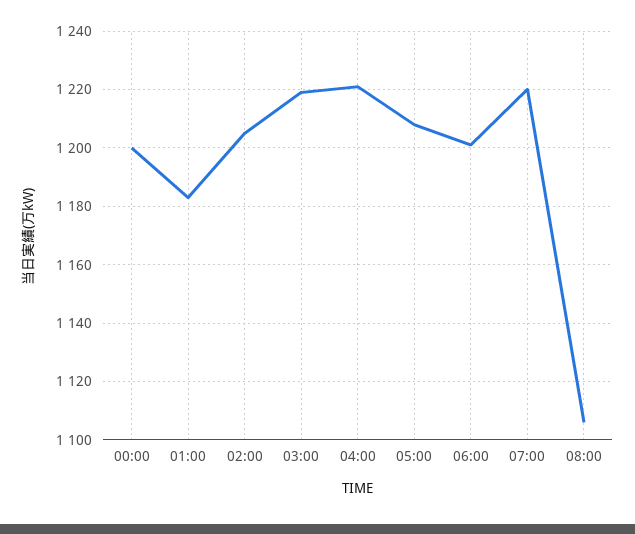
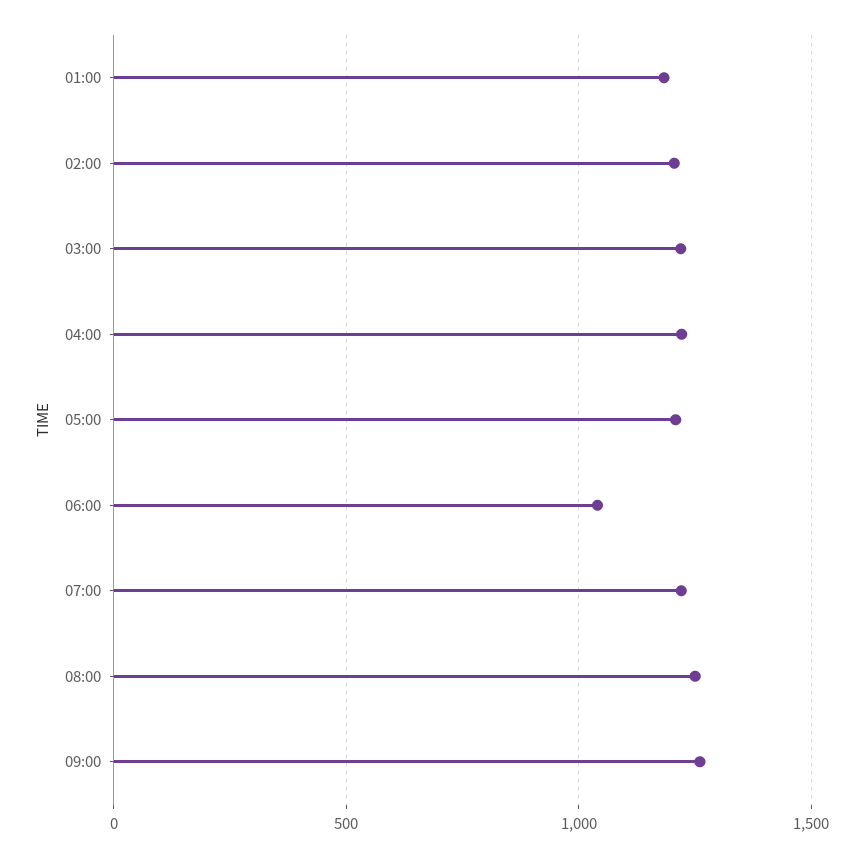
00:00: 1200 -> none
06:00: 1200 -> 1050
08:00: 1105 -> 1250
09:00: none -> 1250

